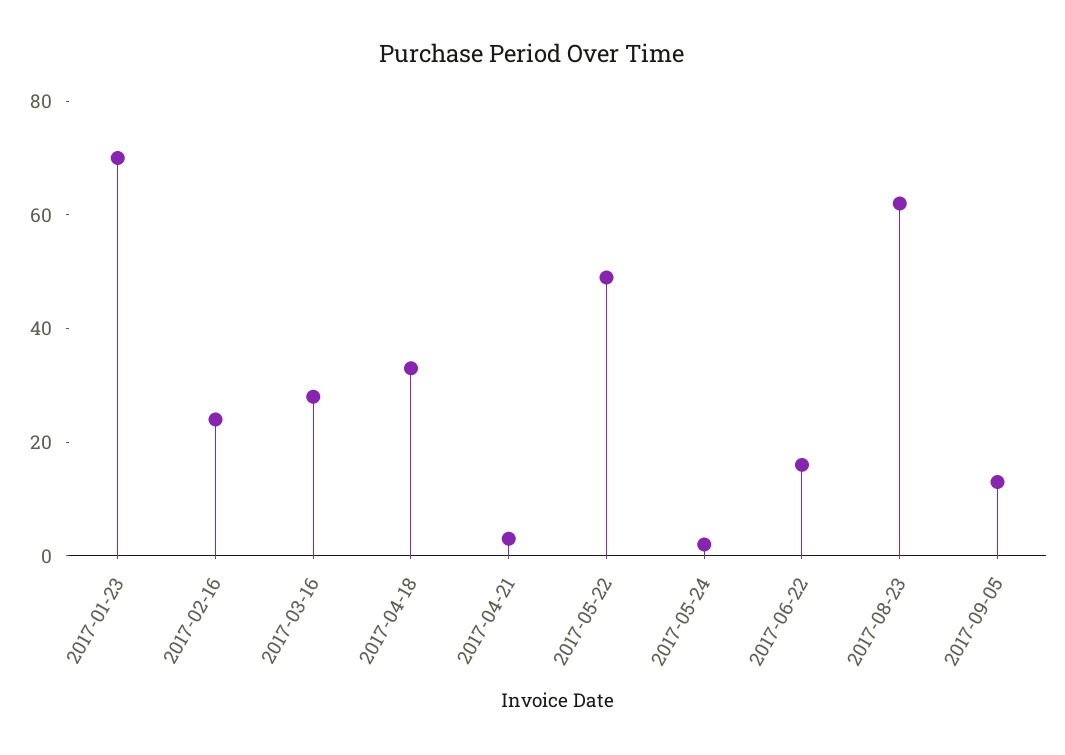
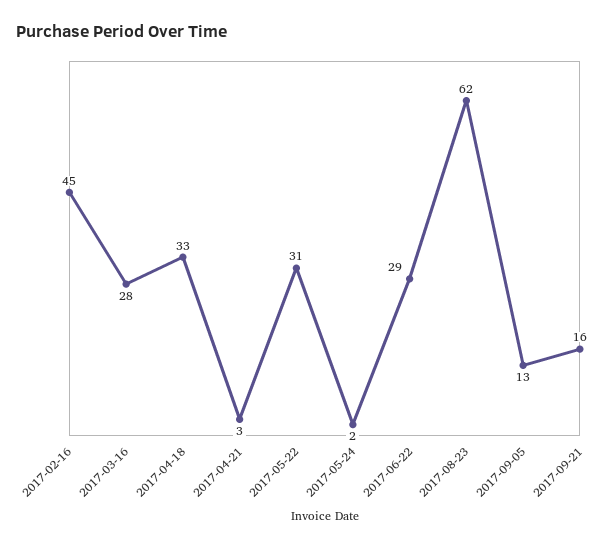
2017-01-23: 70 -> none
2017-02-16: 25 -> 45
2017-05-22: 50 -> 31
2017-06-22: 15 -> 29
2017-09-21: none -> 16

